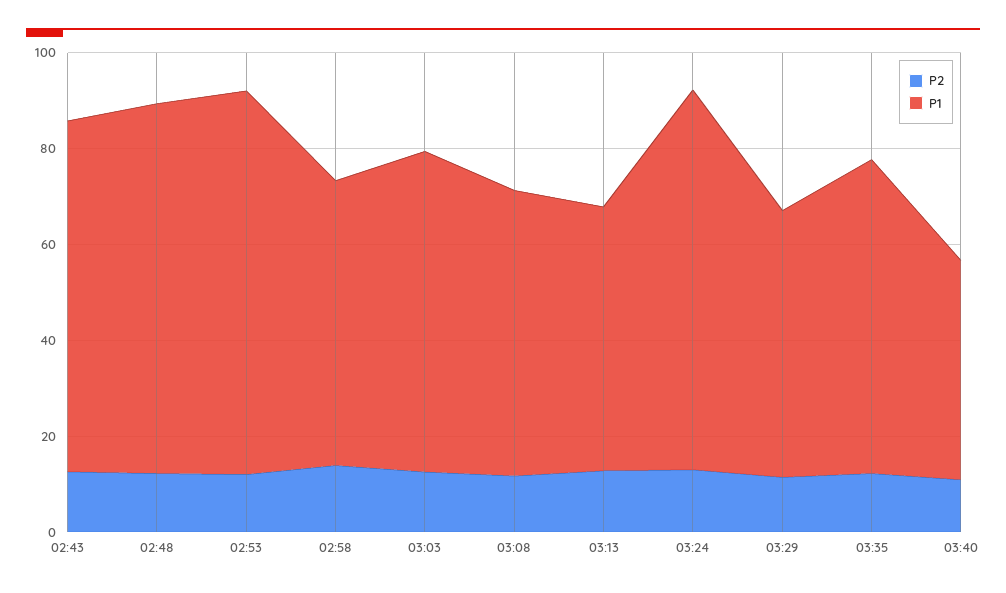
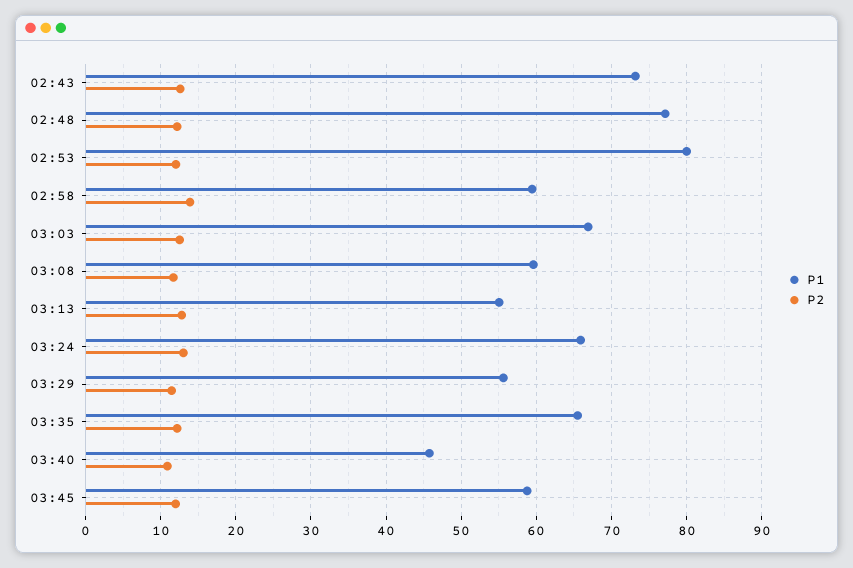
P1, 03:24: 80 -> 66
P1, 03:45: none -> 59
P2, 03:45: none -> 12

